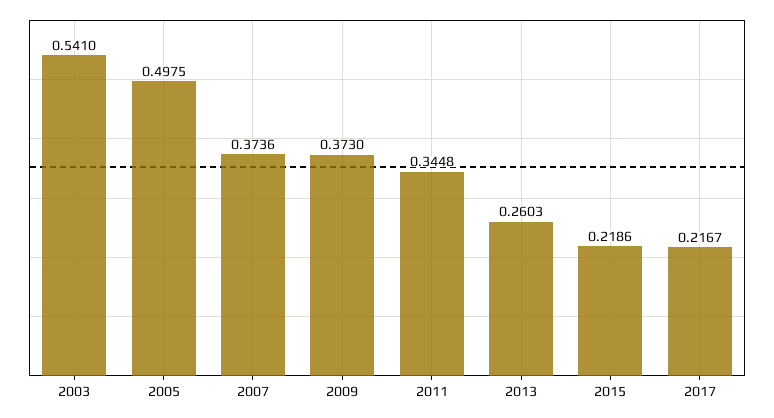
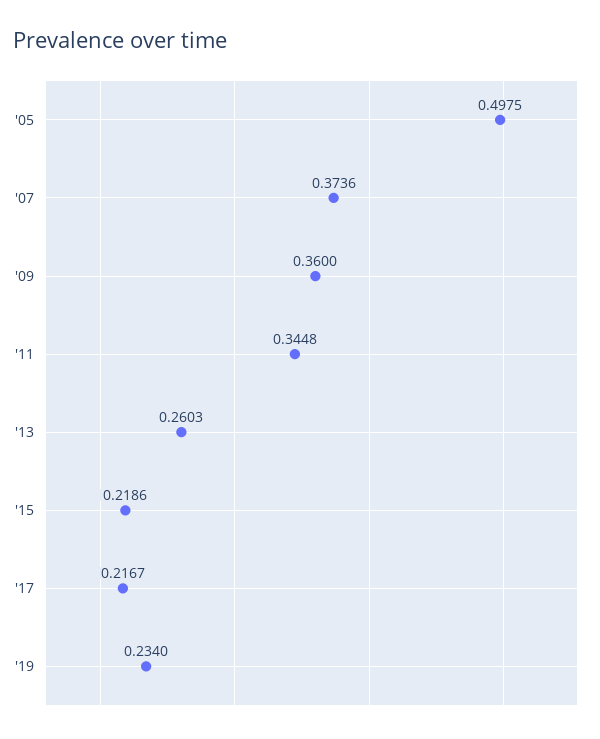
2003: 0.541 -> none
2009: 0.373 -> 0.36
'19: none -> 0.234

